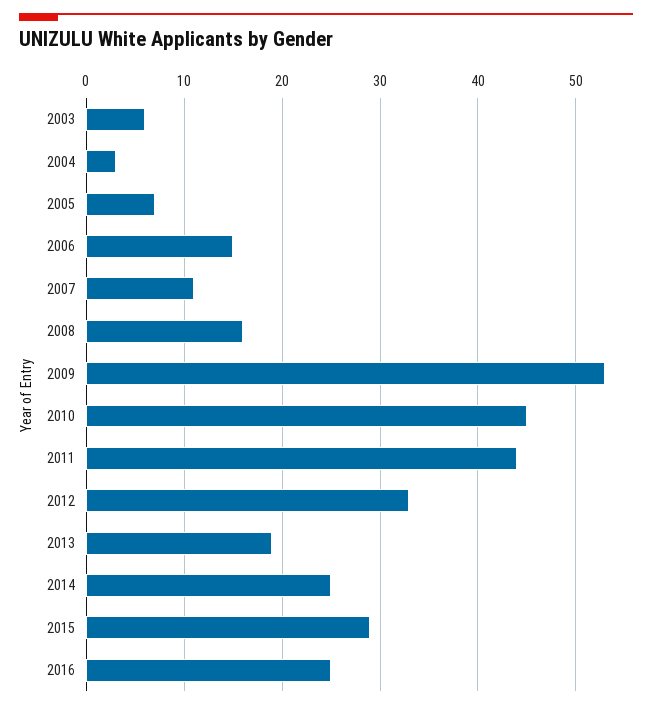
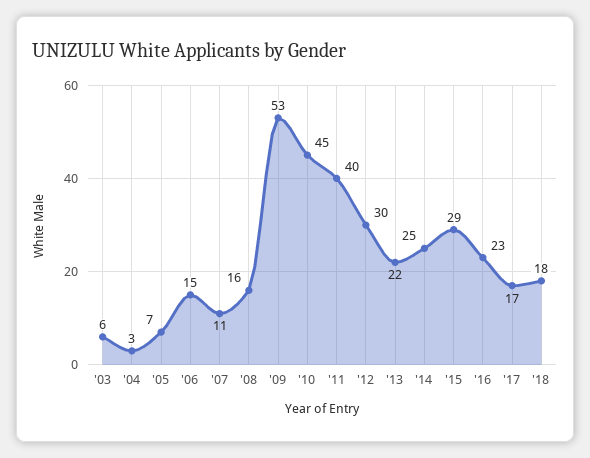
2011: 44 -> 40
2012: 33 -> 30
2013: 19 -> 22
2016: 25 -> 23
'17: none -> 17
'18: none -> 18

